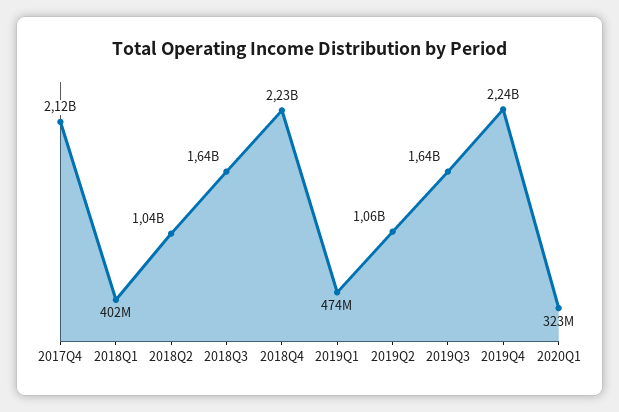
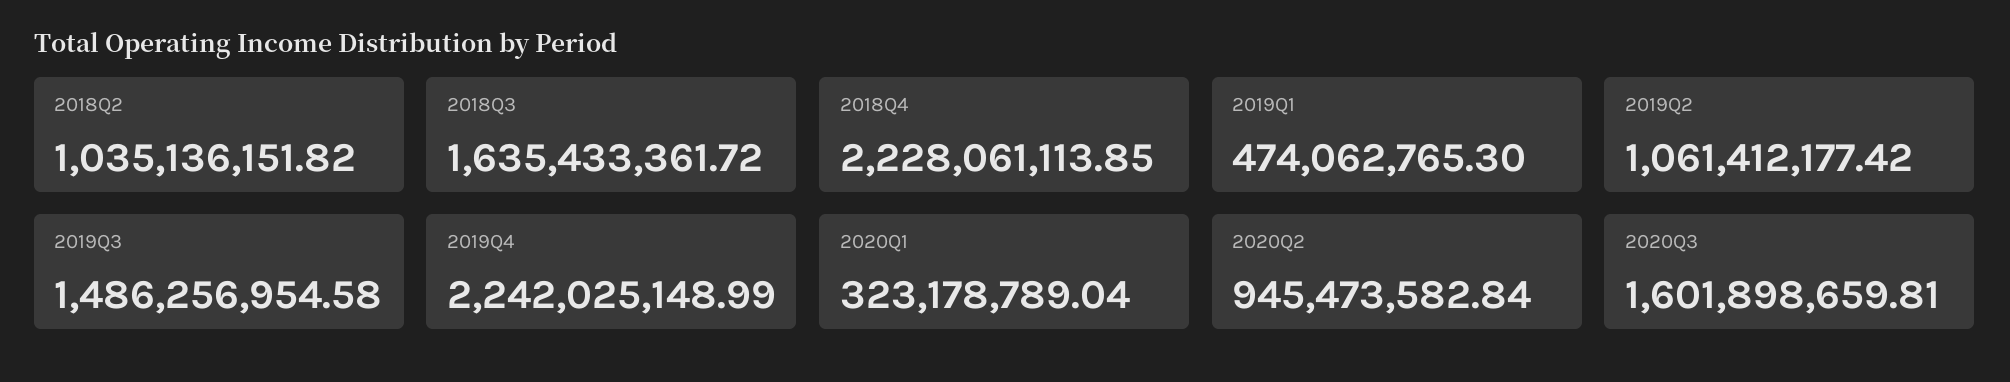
2017Q4: 2120000000 -> none
2018Q1: 402000000 -> none
2019Q3: 1640000000 -> 1486256954.58
2020Q2: none -> 945473582.84
2020Q3: none -> 1601898659.81

